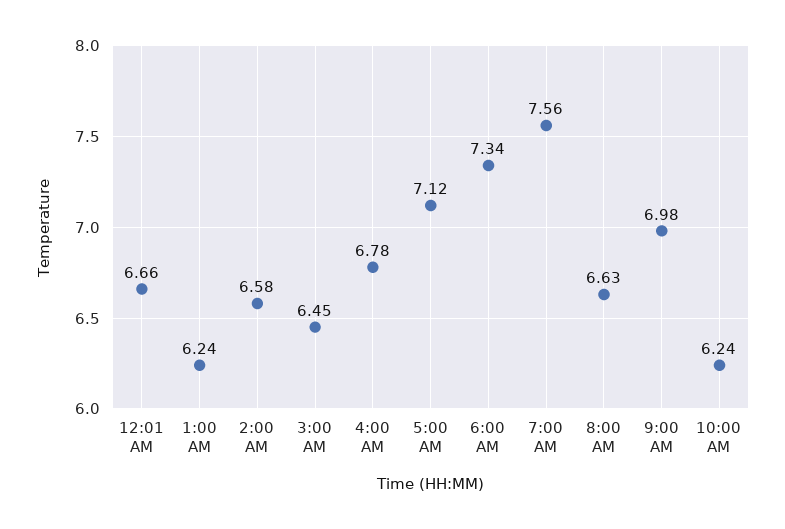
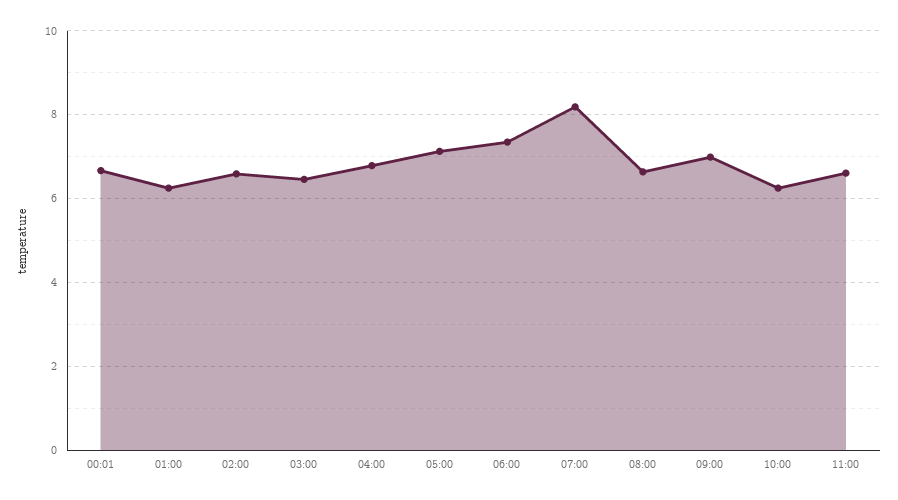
7:00 AM: 7.56 -> 8.2
11:00: none -> 6.6

